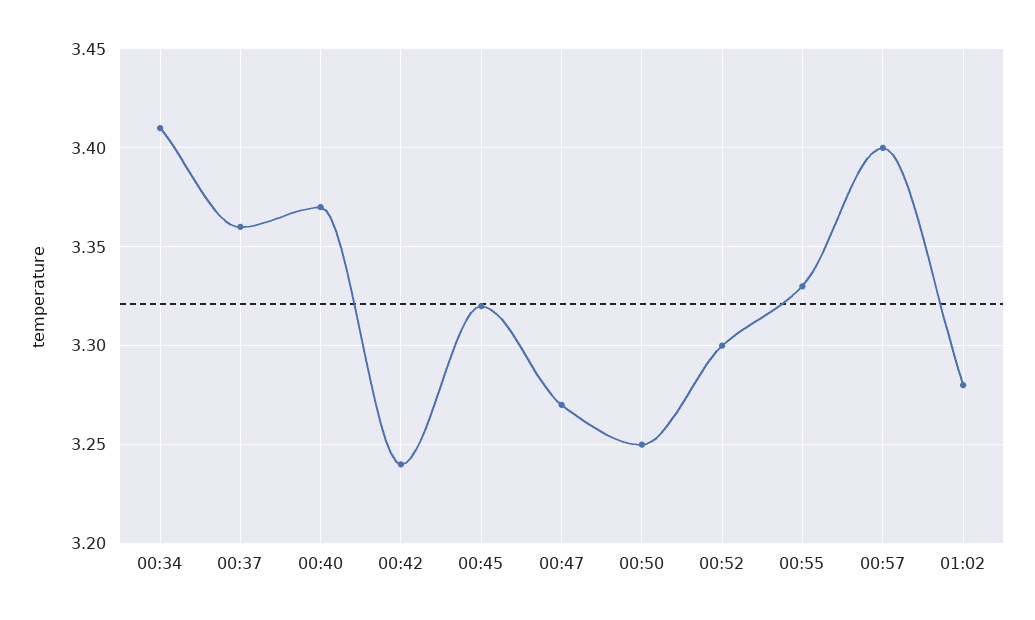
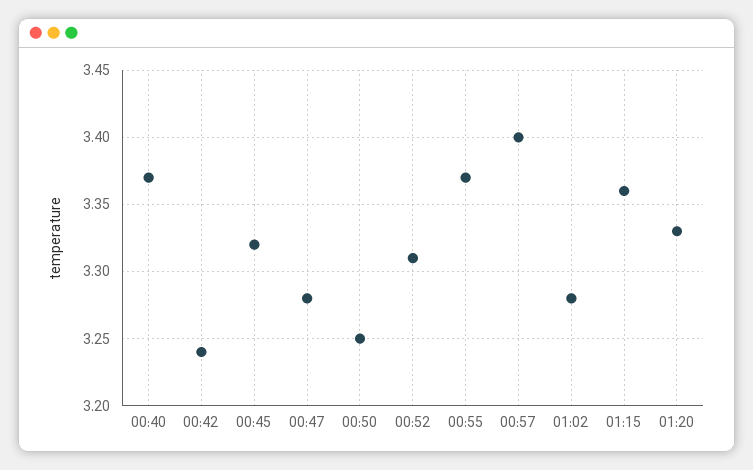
00:34: 3.41 -> none
00:37: 3.36 -> none
00:47: 3.27 -> 3.28
00:52: 3.3 -> 3.31
00:55: 3.33 -> 3.37
01:15: none -> 3.36
01:20: none -> 3.33

